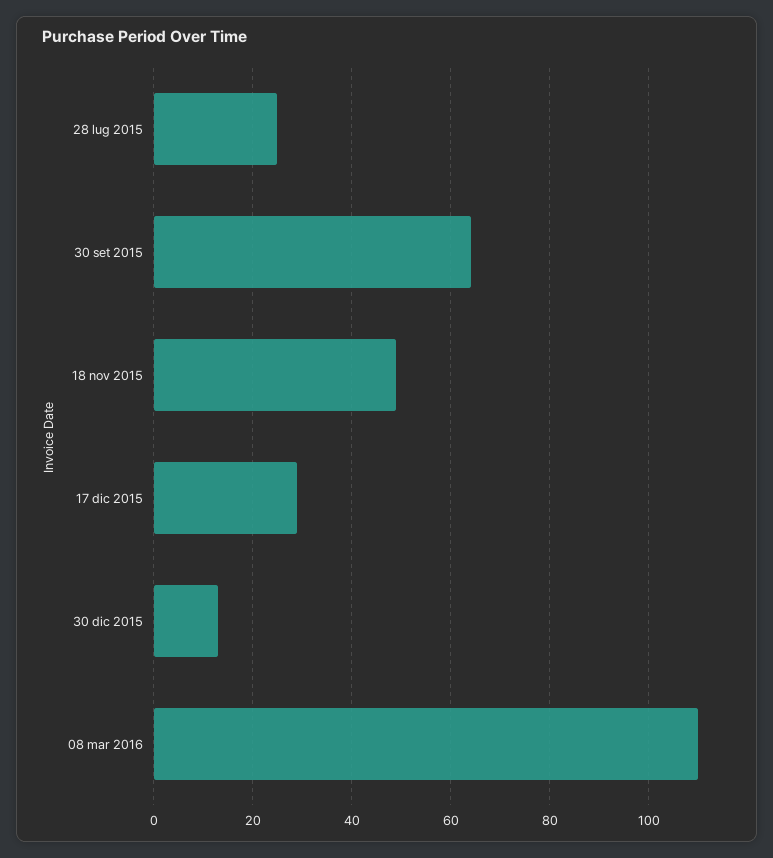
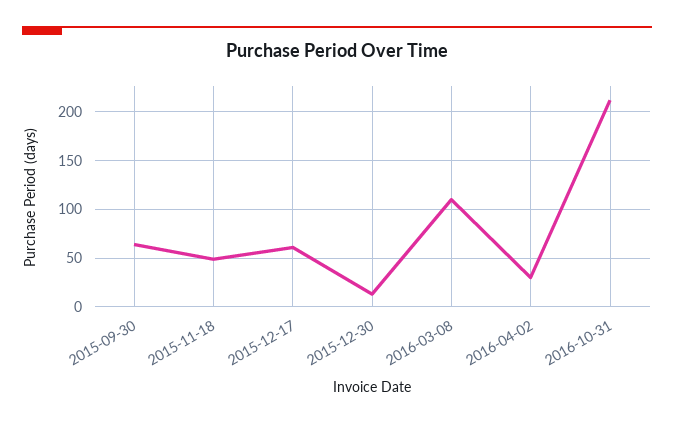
28 lug 2015: 25 -> none
17 dic 2015: 30 -> 60
2016-04-02: none -> 30
2016-10-31: none -> 210

